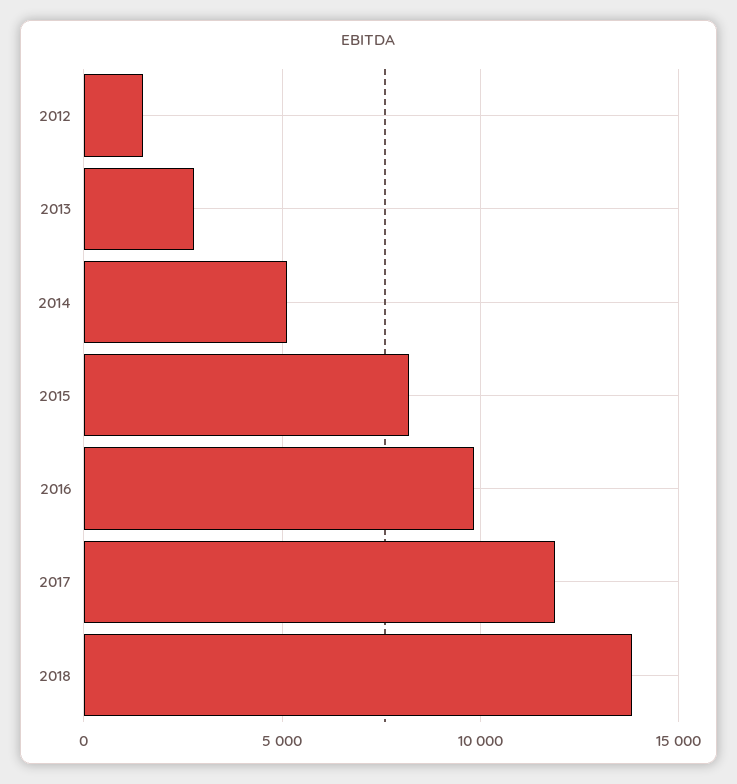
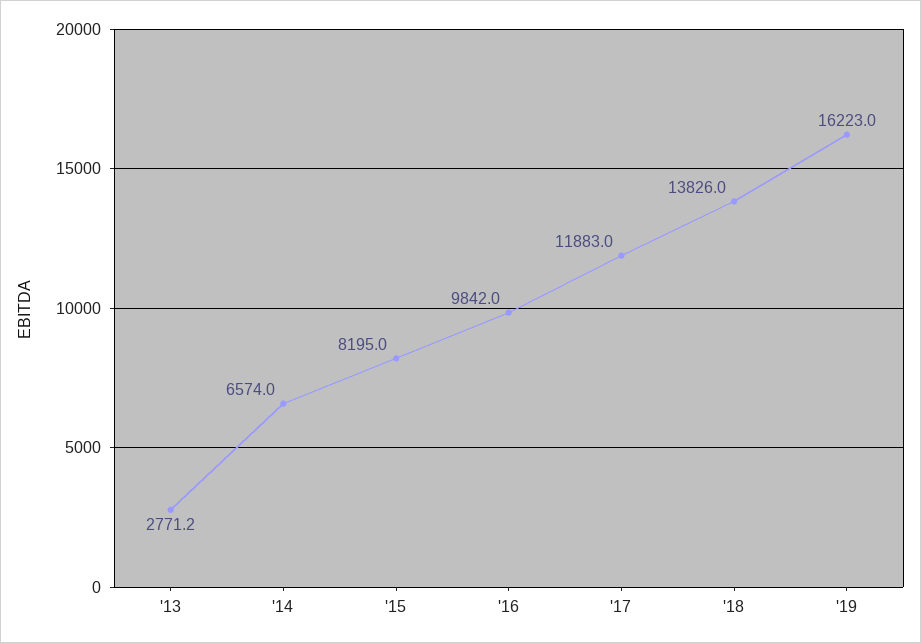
2012: 1500 -> none
2014: 5000 -> 6574
'19: none -> 16223

